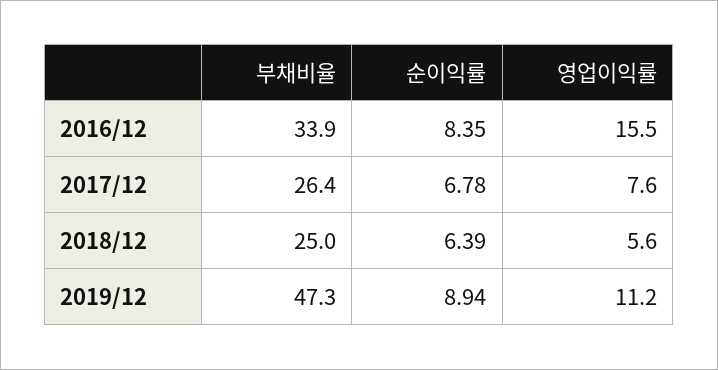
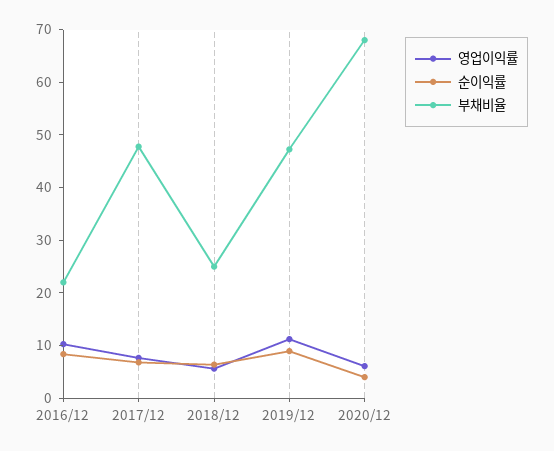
부채비율, 2016/12: 33.9 -> 22
영업이익률, 2016/12: 15.5 -> 10
부채비율, 2017/12: 26.4 -> 48
영업이익률, 2020/12: none -> 6
순이익률, 2020/12: none -> 4
부채비율, 2020/12: none -> 68

